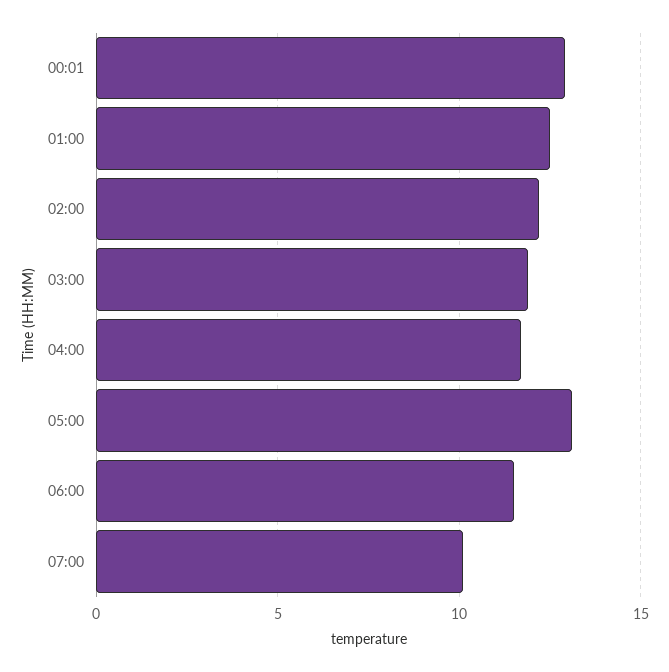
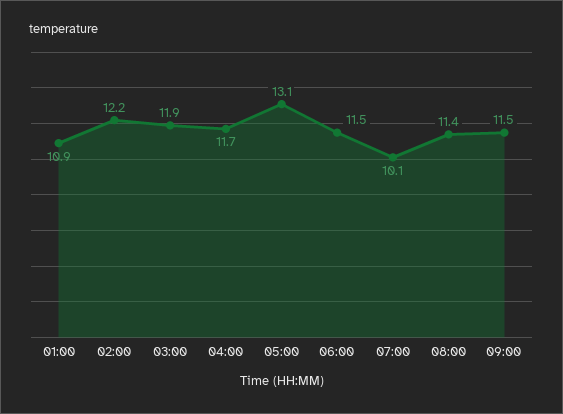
00:01: 13 -> none
01:00: 12.5 -> 10.9
08:00: none -> 11.4
09:00: none -> 11.5

